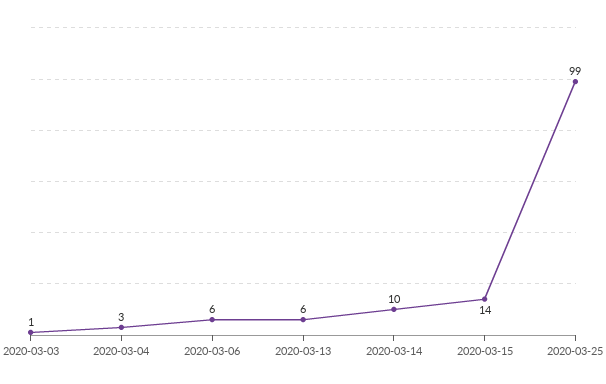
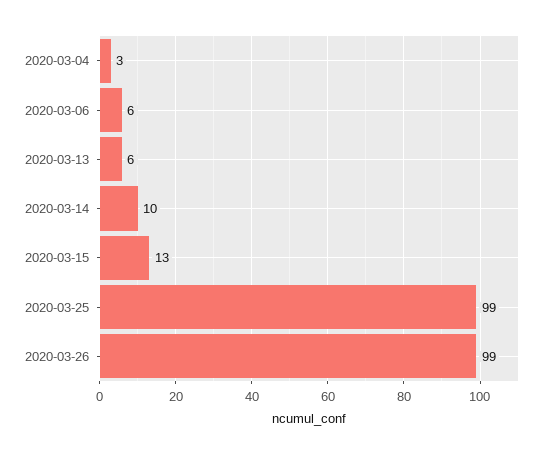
2020-03-03: 1 -> none
2020-03-15: 14 -> 13
2020-03-26: none -> 99

